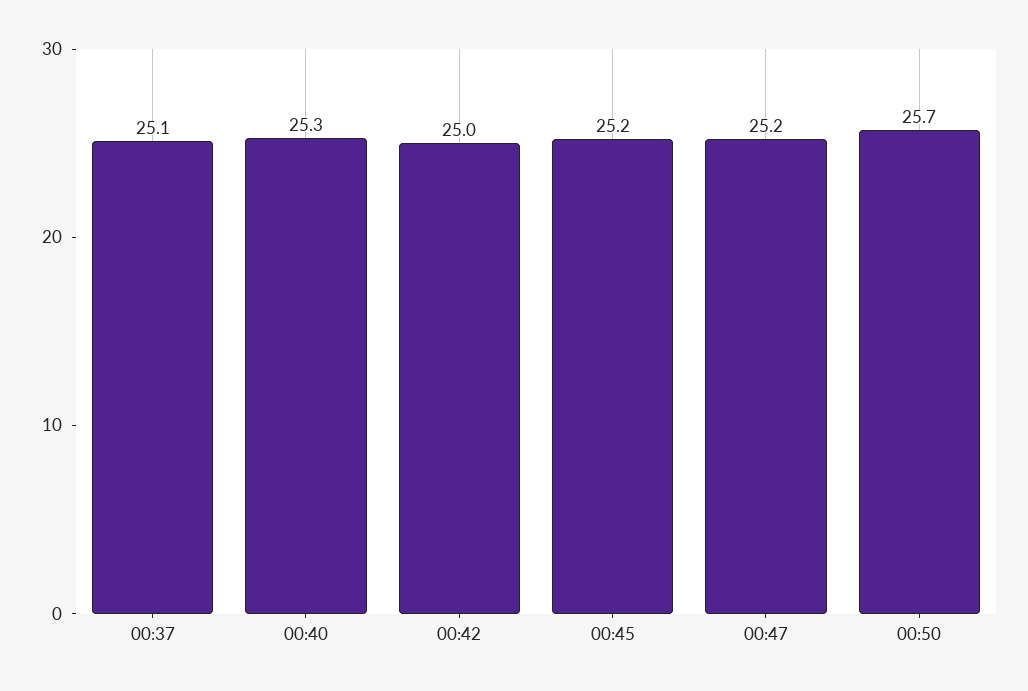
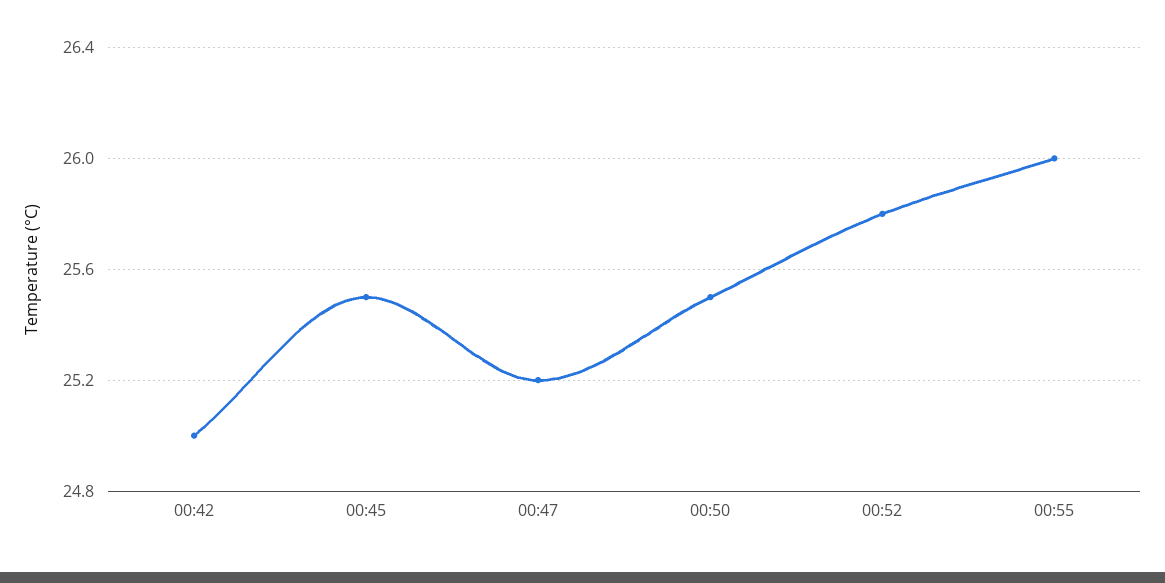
00:37: 25.1 -> none
00:40: 25.3 -> none
00:45: 25.2 -> 25.5
00:50: 25.7 -> 25.5
00:52: none -> 25.8
00:55: none -> 26

